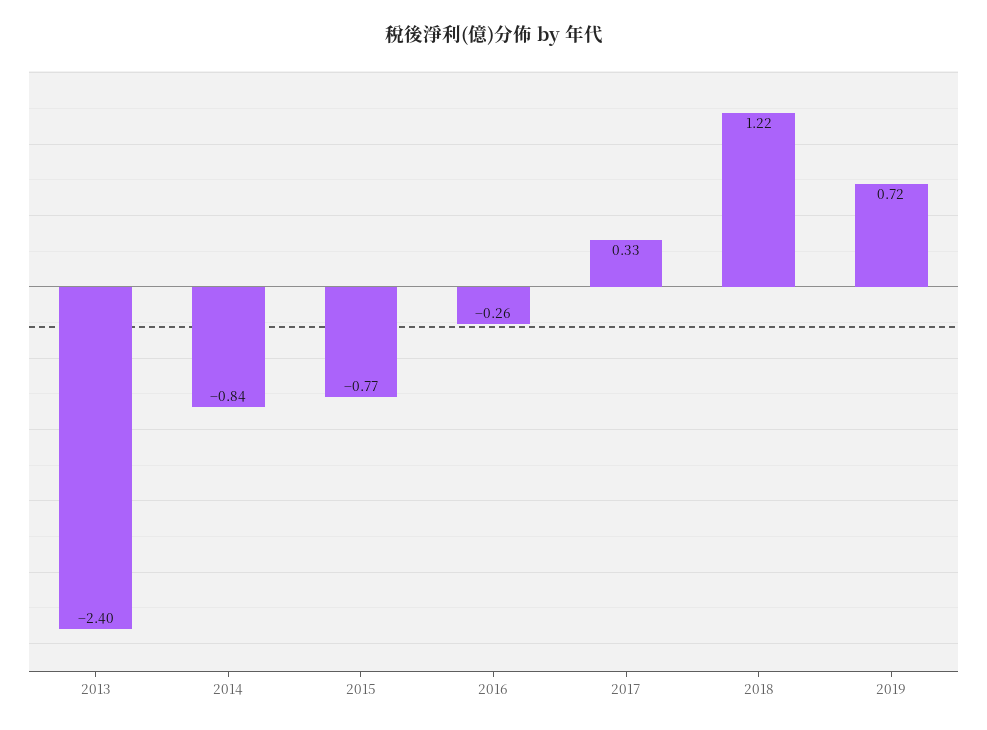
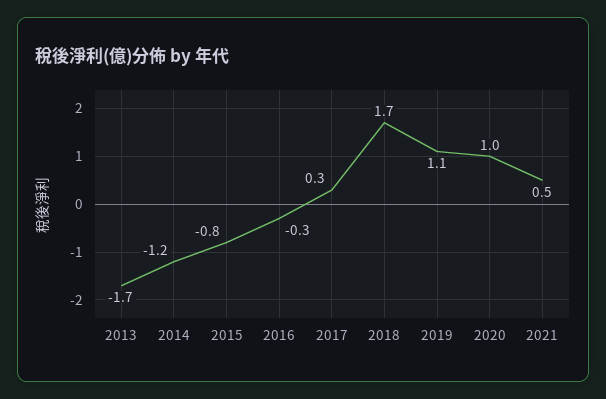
2013: -2.4 -> -1.7
2014: -0.84 -> -1.2
2018: 1.22 -> 1.7
2019: 0.72 -> 1.1
2020: none -> 1
2021: none -> 0.5

